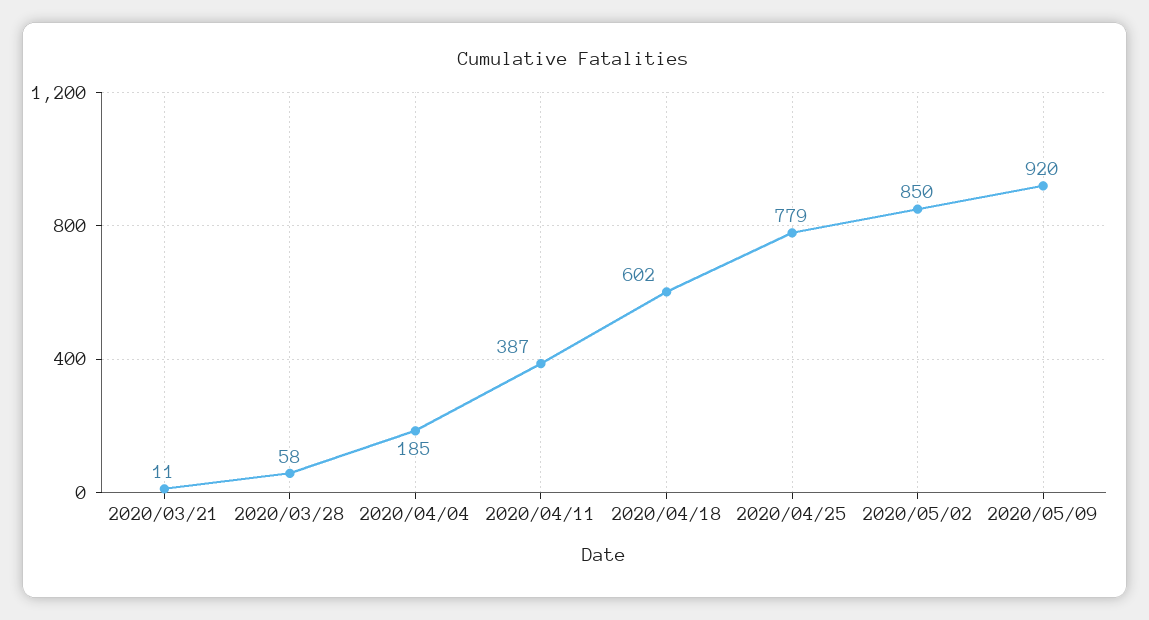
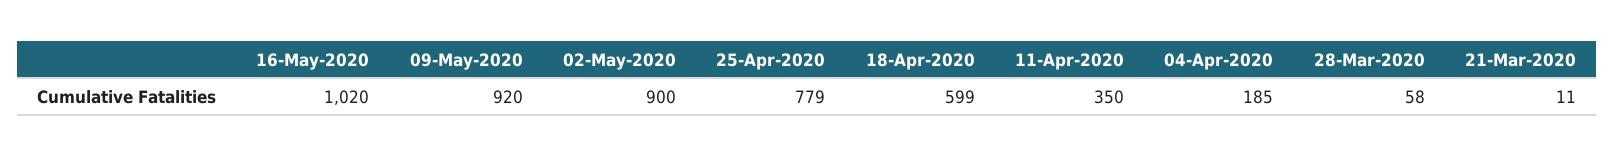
2020/04/11: 387 -> 350
2020/04/18: 602 -> 599
2020/05/02: 850 -> 900
16-May-2020: none -> 1020

